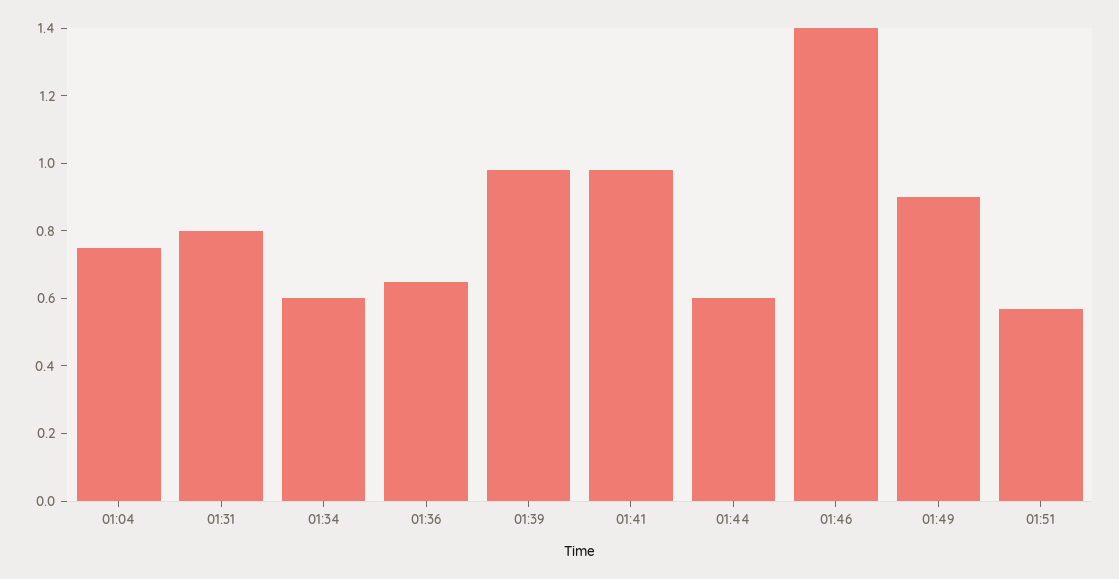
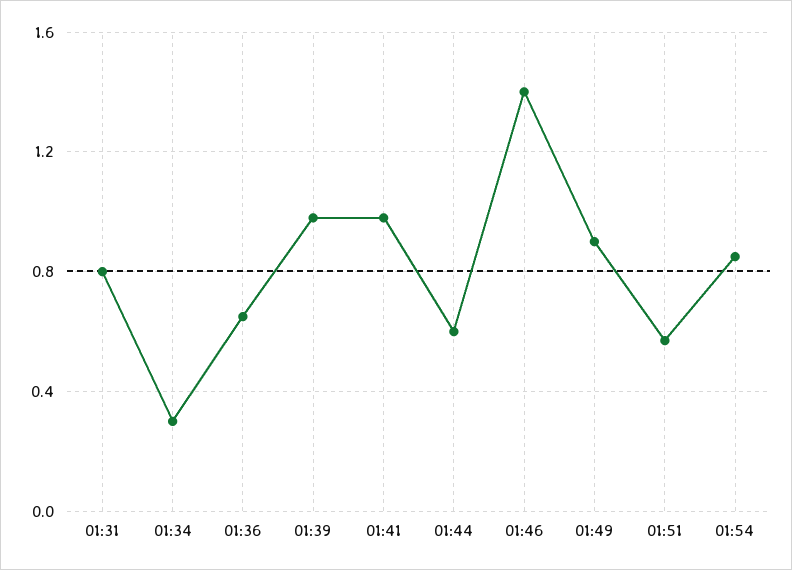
01:04: 0.75 -> none
01:34: 0.6 -> 0.3
01:54: none -> 0.85

